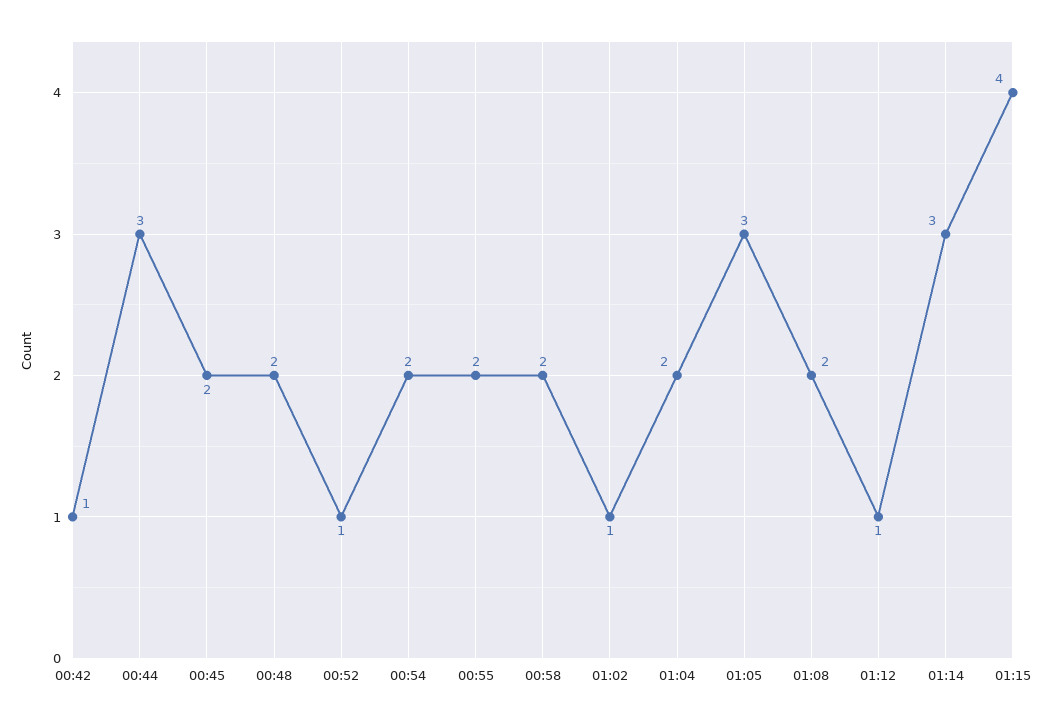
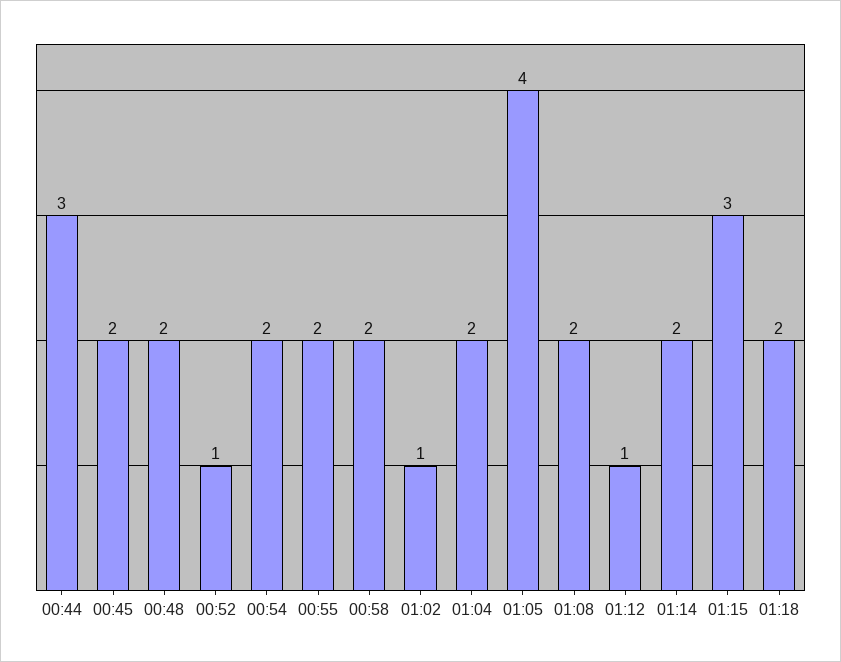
00:42: 1 -> none
01:05: 3 -> 4
01:14: 3 -> 2
01:15: 4 -> 3
01:18: none -> 2

